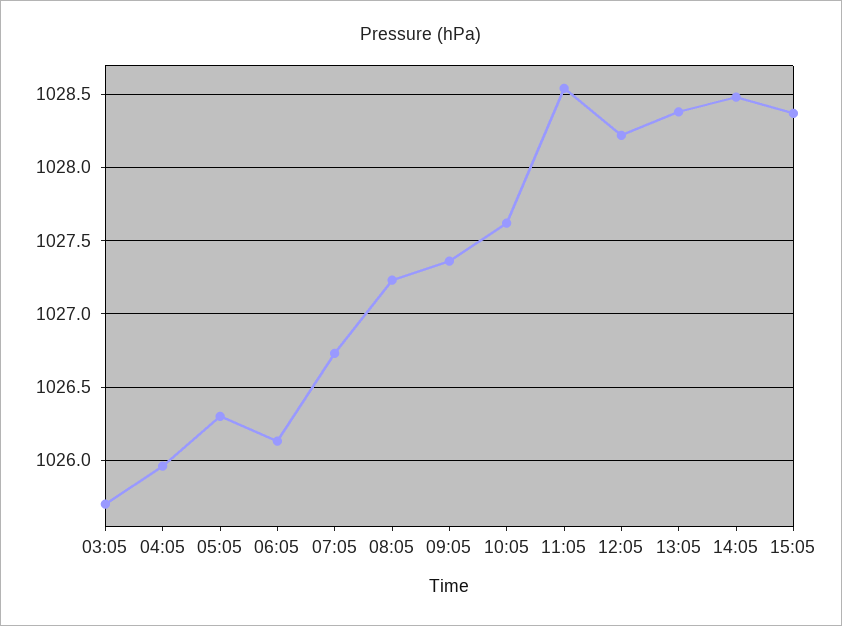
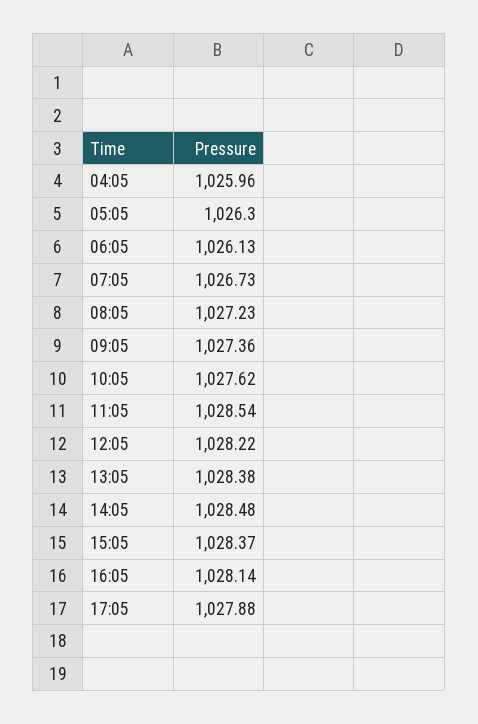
03:05: 1025.7 -> none
16:05: none -> 1028.14
17:05: none -> 1027.88

